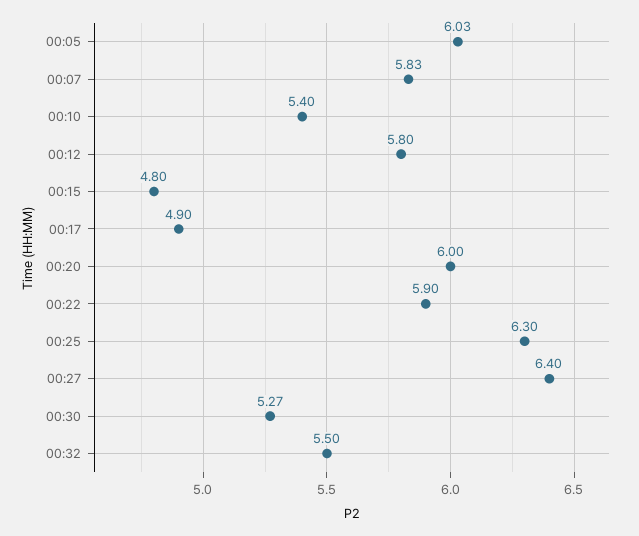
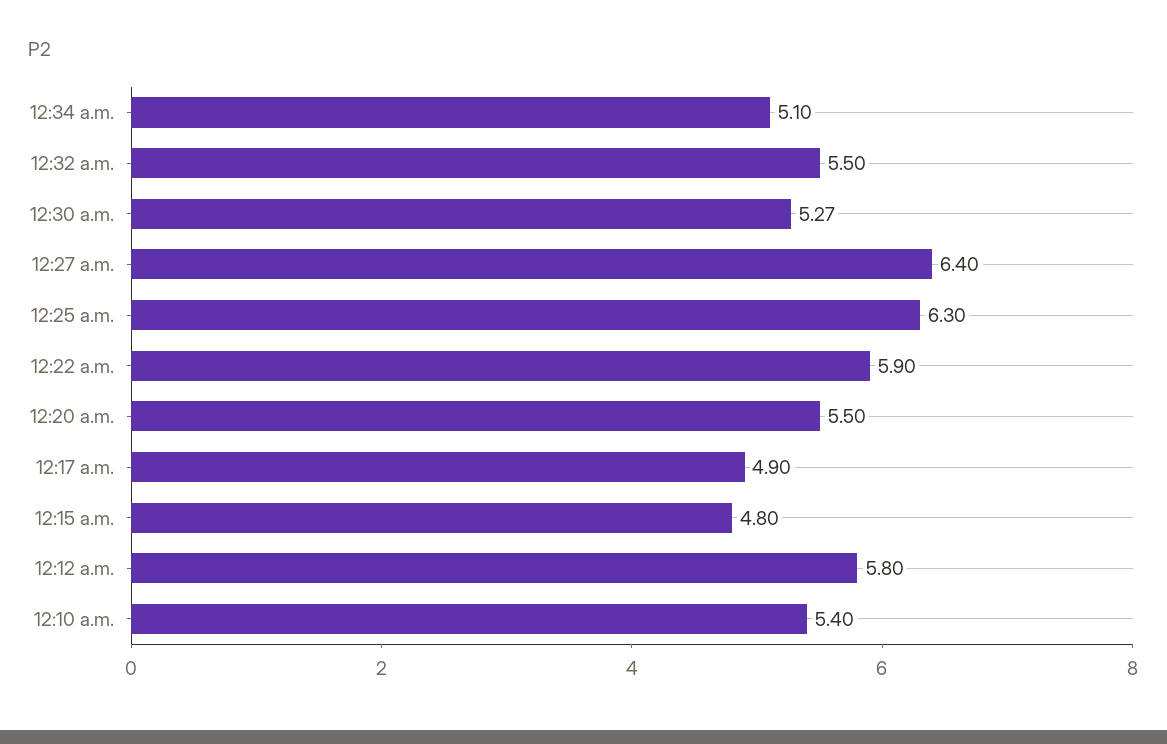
00:05: 6.03 -> none
00:07: 5.83 -> none
00:20: 6 -> 5.5
12:34 a.m.: none -> 5.1

